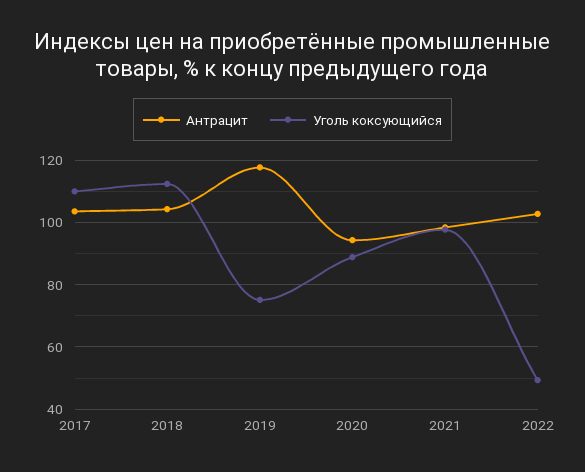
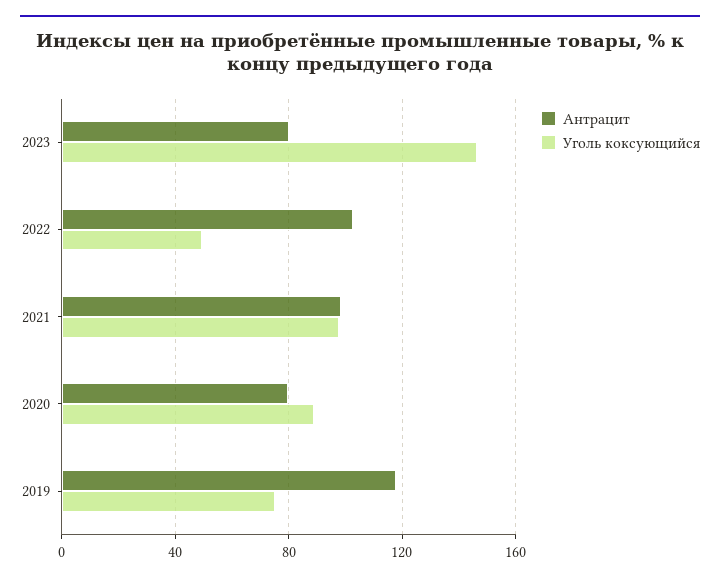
Антрацит, 2017: 104 -> none
Уголь коксующийся, 2017: 110 -> none
Антрацит, 2018: 104 -> none
Уголь коксующийся, 2018: 112 -> none
Антрацит, 2020: 94 -> 80
Антрацит, 2023: none -> 80
Уголь коксующийся, 2023: none -> 145

